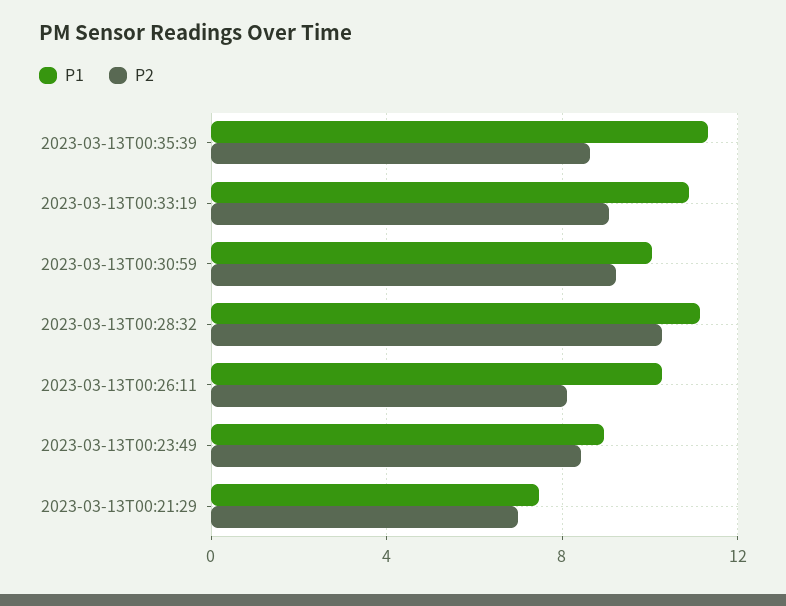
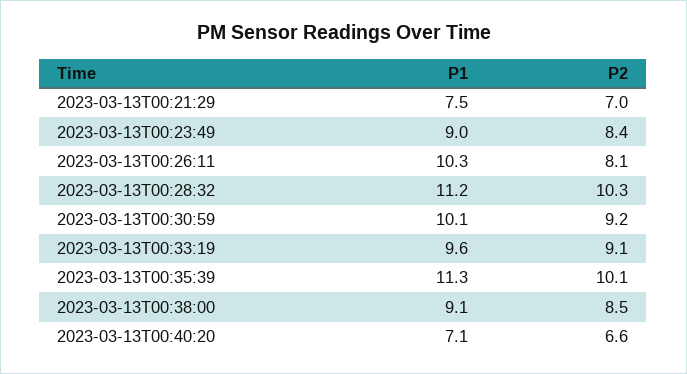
P2, 2023-03-13T00:35:39: 8.5 -> 10.1
P1, 2023-03-13T00:33:19: 11 -> 9.6
P1, 2023-03-13T00:38:00: none -> 9.1
P2, 2023-03-13T00:38:00: none -> 8.5
P1, 2023-03-13T00:40:20: none -> 7.1
P2, 2023-03-13T00:40:20: none -> 6.6

